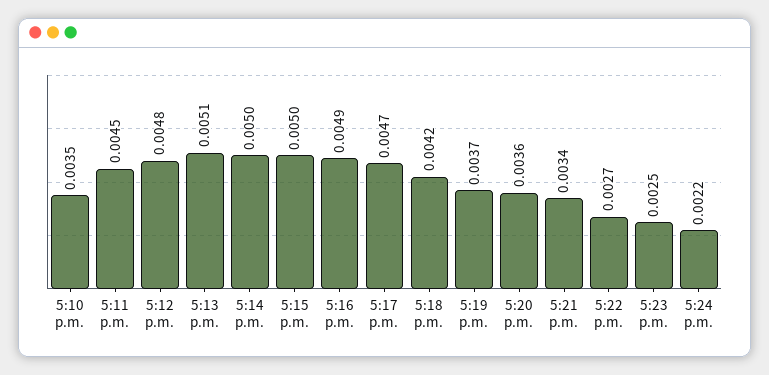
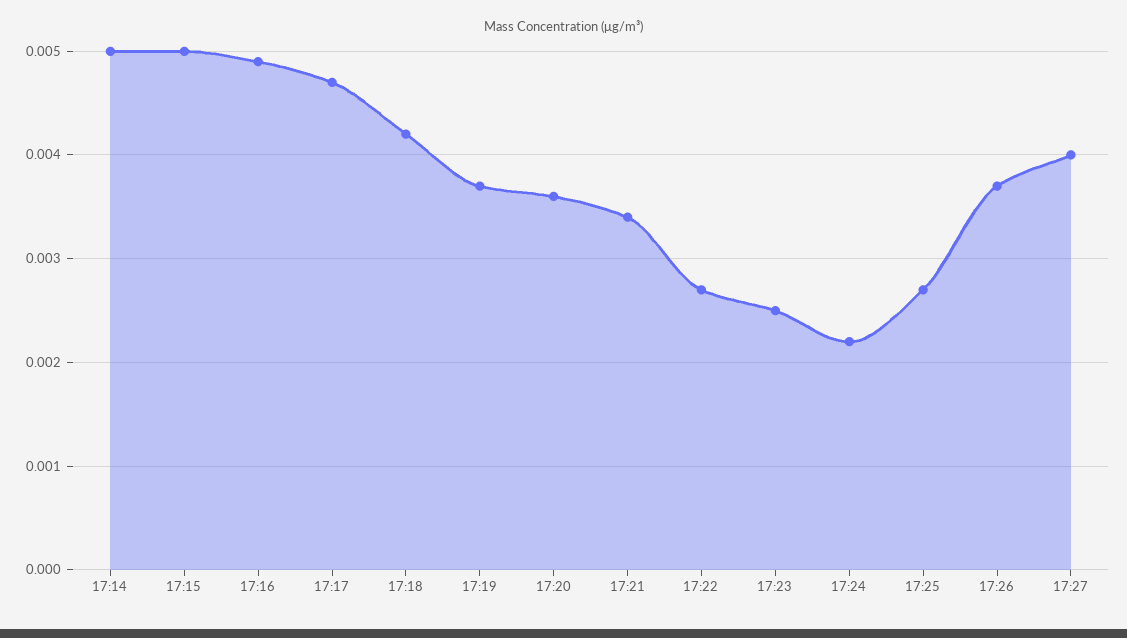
5:10 p.m.: 0.0035 -> none
5:11 p.m.: 0.0045 -> none
5:12 p.m.: 0.0048 -> none
5:13 p.m.: 0.0051 -> none
17:25: none -> 0.0027
17:26: none -> 0.0037
17:27: none -> 0.004

